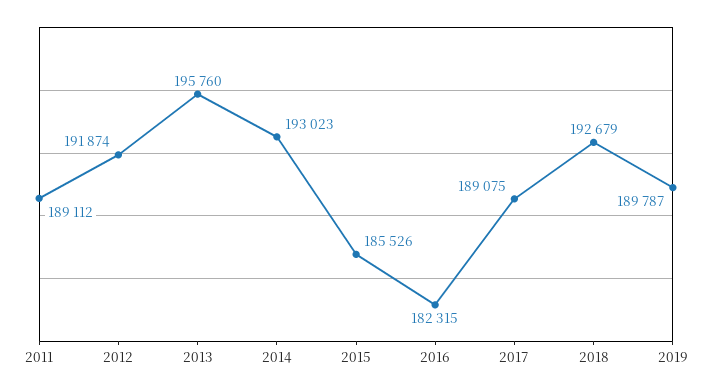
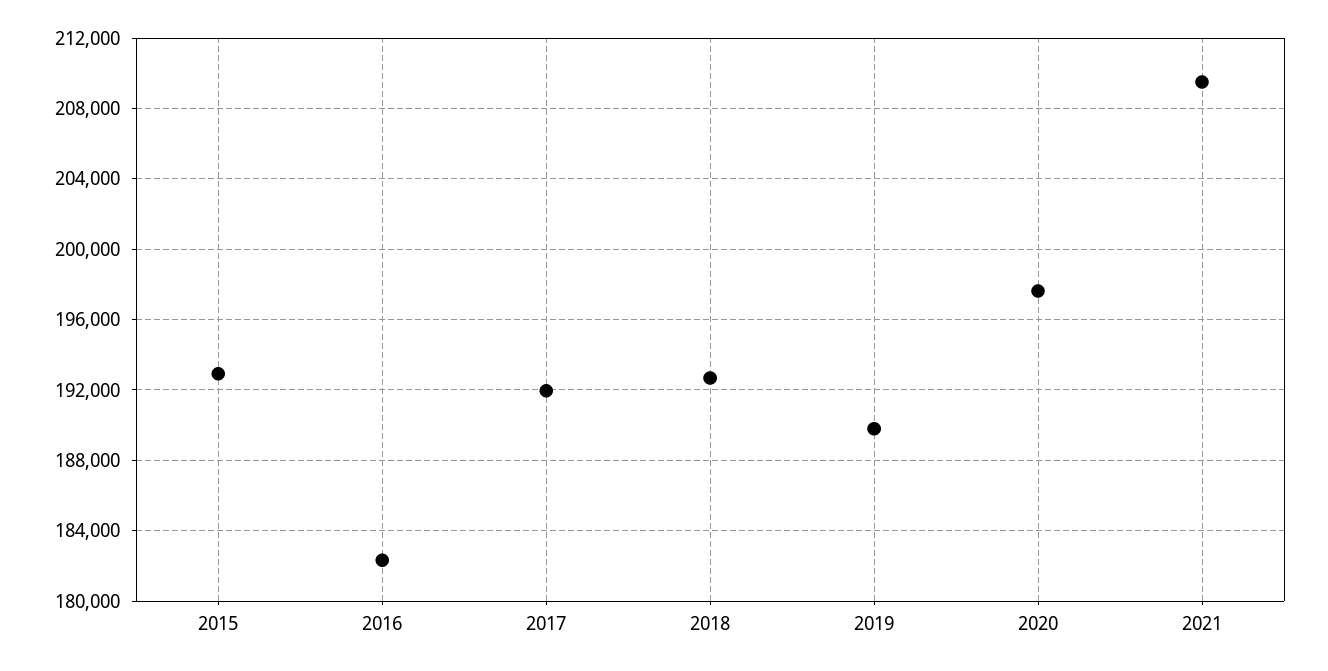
2011: 189112 -> none
2012: 191874 -> none
2013: 195760 -> none
2014: 193023 -> none
2015: 185526 -> 193000
2017: 189075 -> 192000
2020: none -> 197500
2021: none -> 209500

